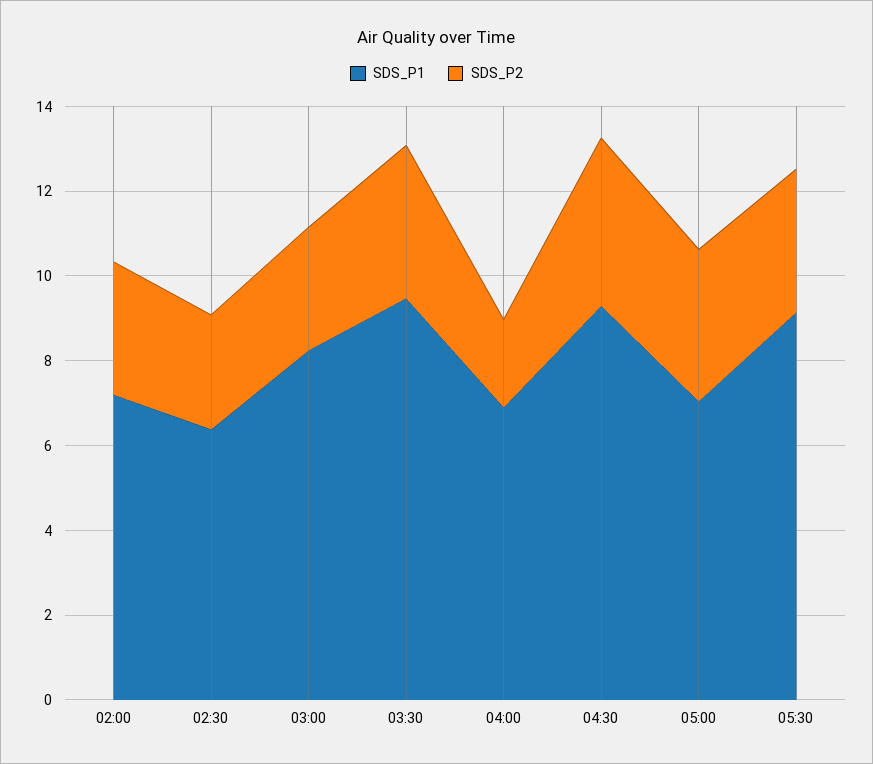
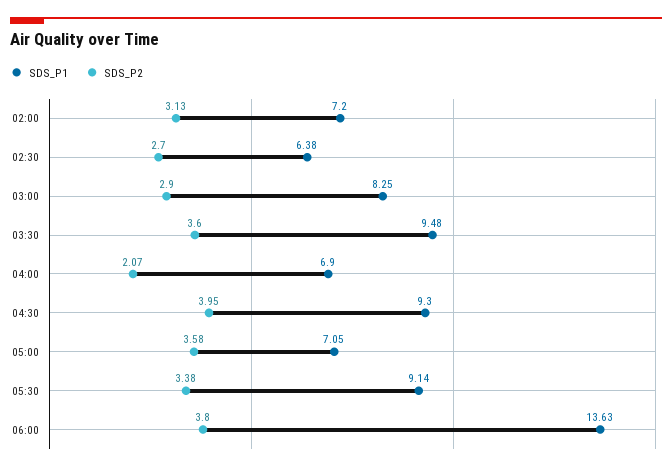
SDS_P1, 06:00: none -> 13.63
SDS_P2, 06:00: none -> 3.8

